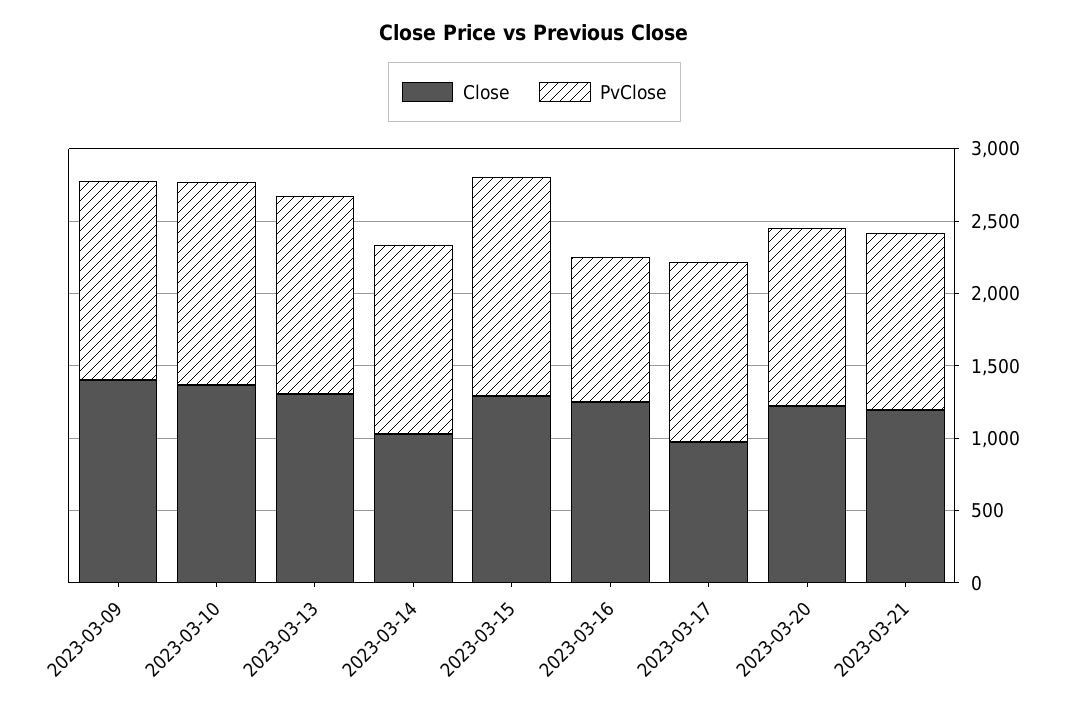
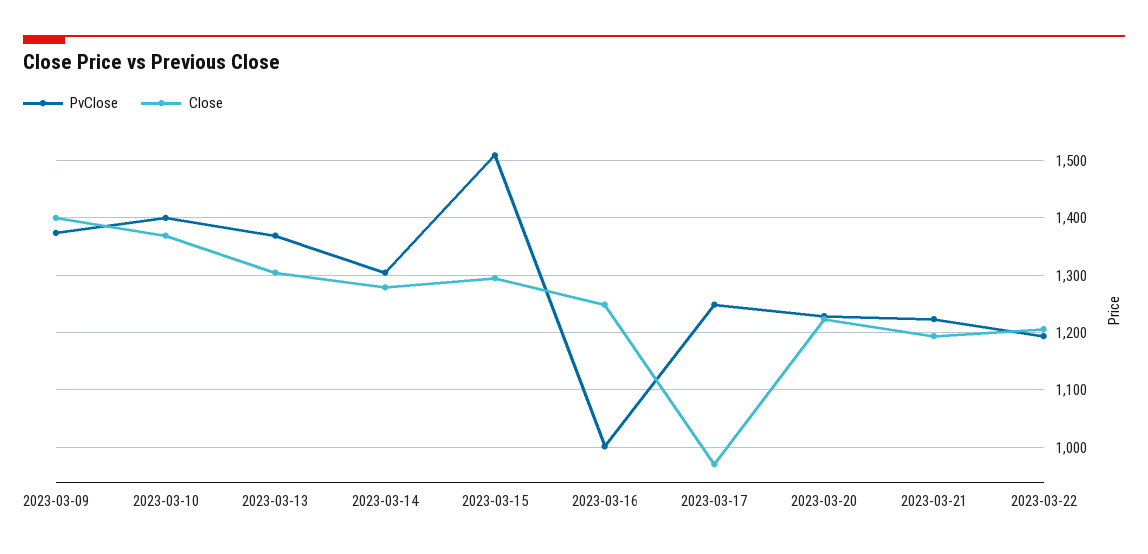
Close, 2023-03-14: 1000 -> 1280
PvClose, 2023-03-22: none -> 1200
Close, 2023-03-22: none -> 1200

